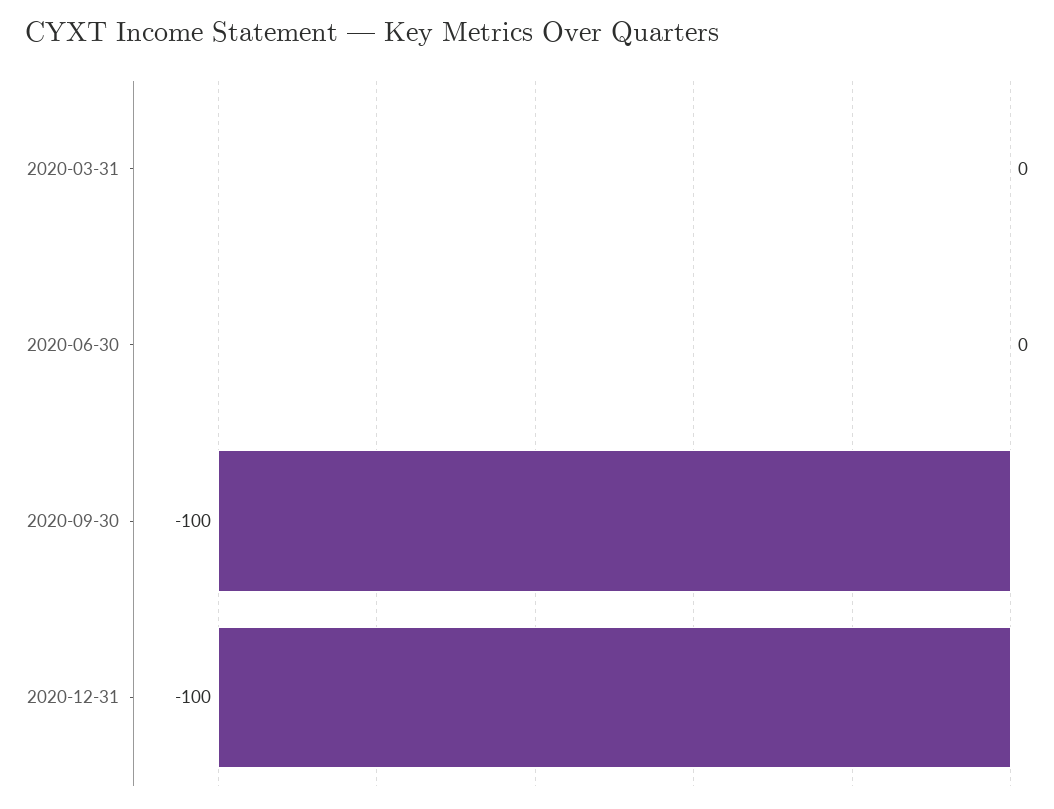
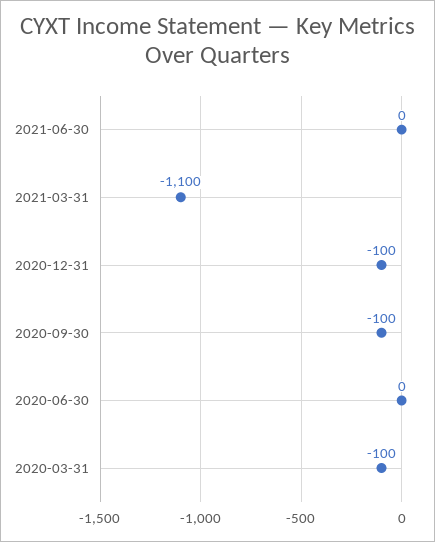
2020-03-31: 0 -> -100
2021-06-30: none -> 0
2021-03-31: none -> -1100

